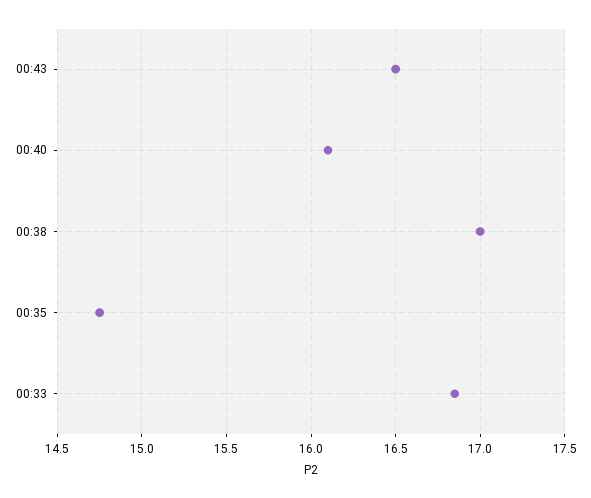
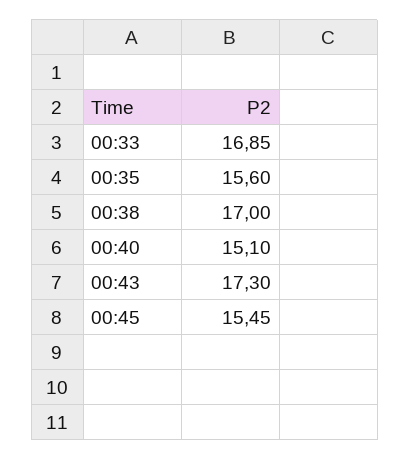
00:43: 16.5 -> 17.3
00:40: 16.1 -> 15.1
00:35: 14.75 -> 15.6
00:45: none -> 15.45

